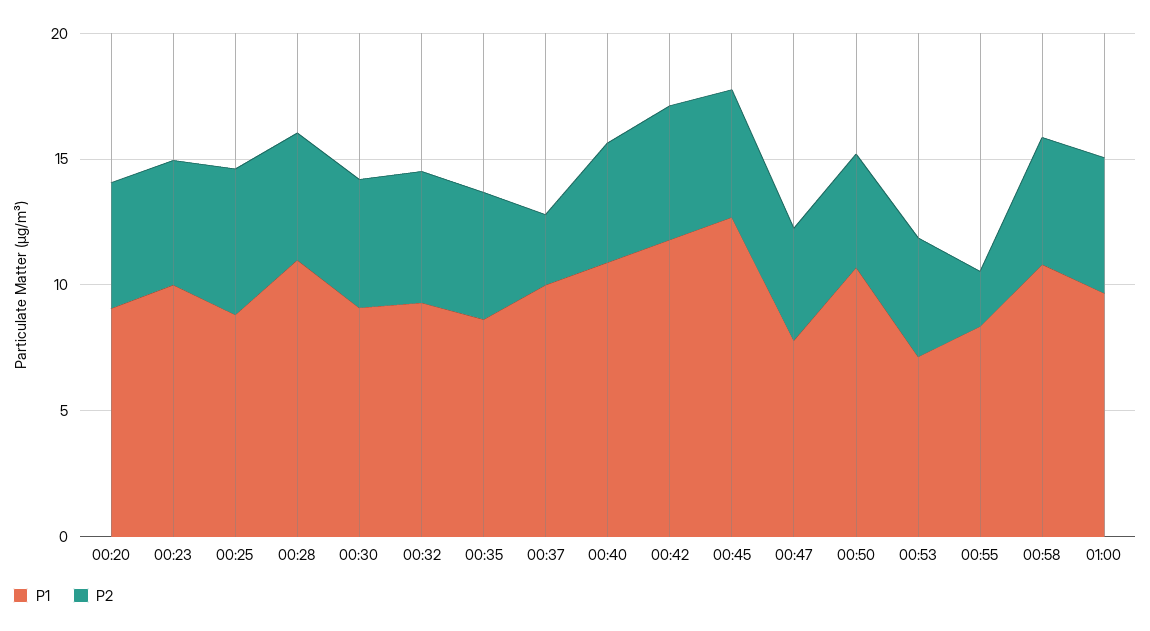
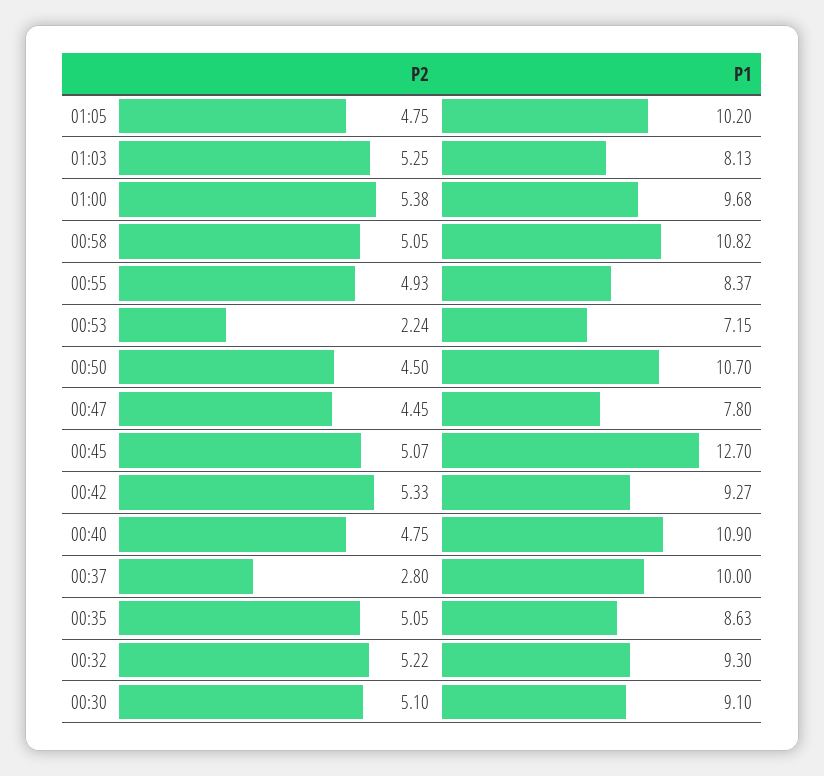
P1, 00:20: 9 -> none
P2, 00:20: 5 -> none
P1, 00:23: 10 -> none
P2, 00:23: 5 -> none
P1, 00:25: 9 -> none
P2, 00:25: 6 -> none
P1, 00:28: 11 -> none
P2, 00:28: 5 -> none
P1, 00:42: 12 -> 9.27
P2, 00:53: 5 -> 2.24
P2, 00:55: 2 -> 4.93
P2, 01:05: none -> 4.75
P1, 01:05: none -> 10.2
P2, 01:03: none -> 5.25
P1, 01:03: none -> 8.13

